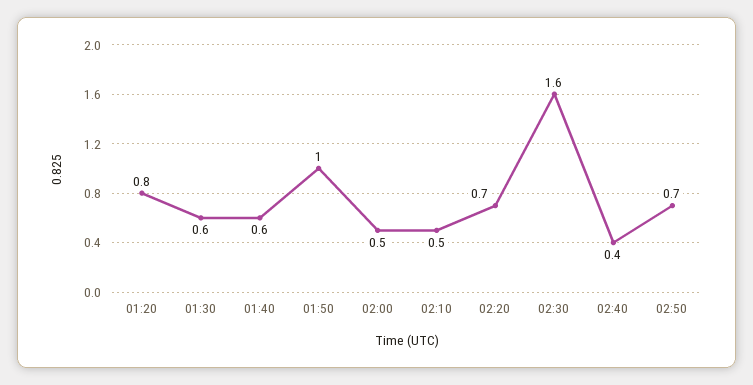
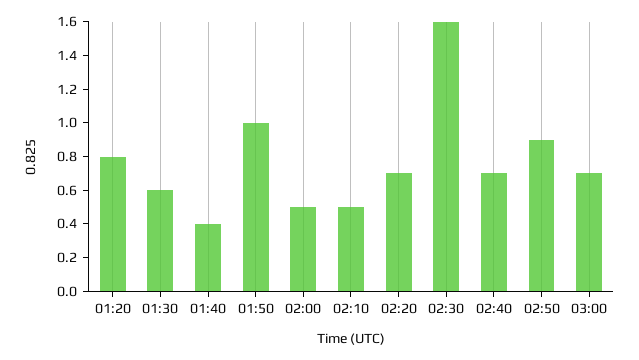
01:40: 0.6 -> 0.4
02:40: 0.4 -> 0.7
02:50: 0.7 -> 0.9
03:00: none -> 0.7

